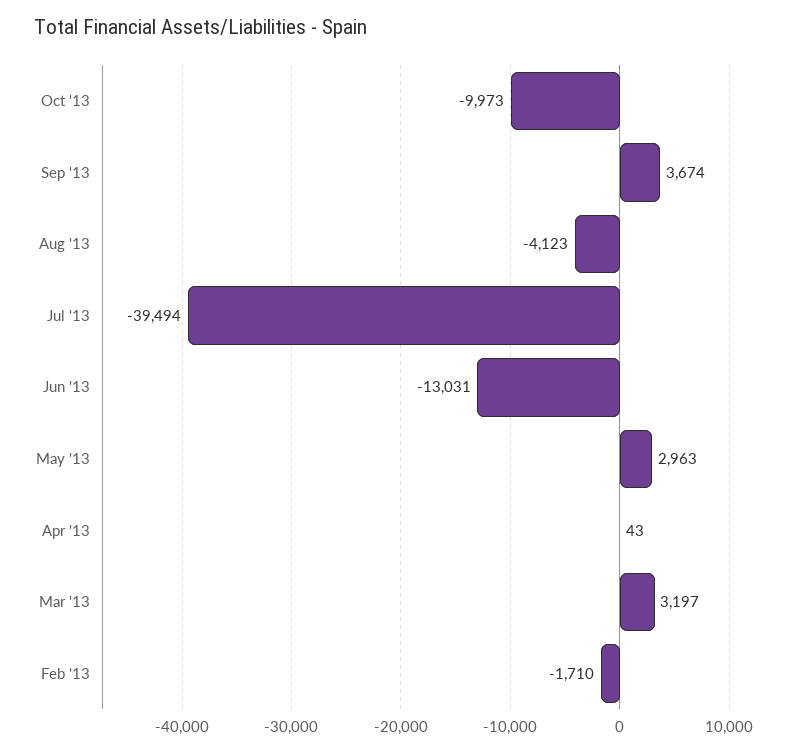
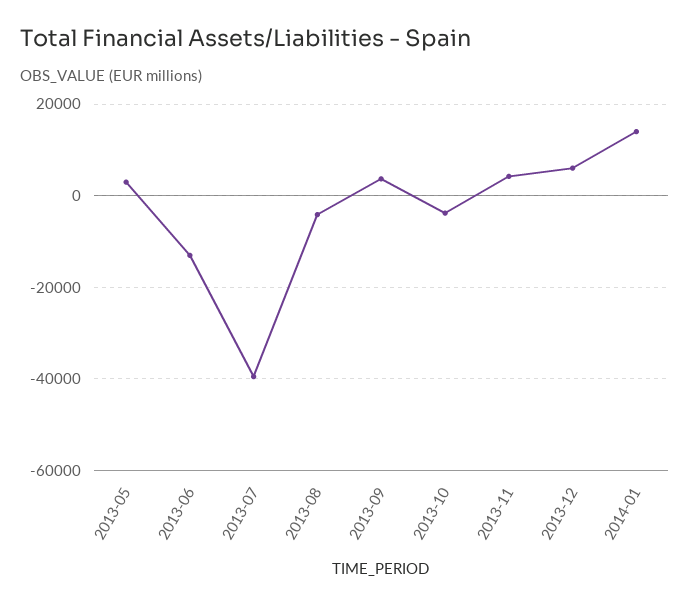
Oct '13: -9973 -> -4000
Apr '13: 43 -> none
Mar '13: 3197 -> none
Feb '13: -1710 -> none
2013-11: none -> 4000
2013-12: none -> 6000
2014-01: none -> 14000

